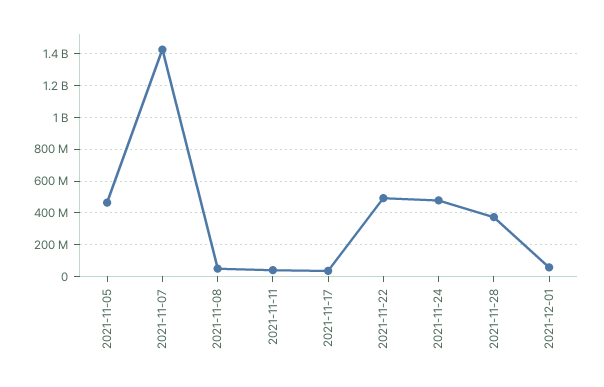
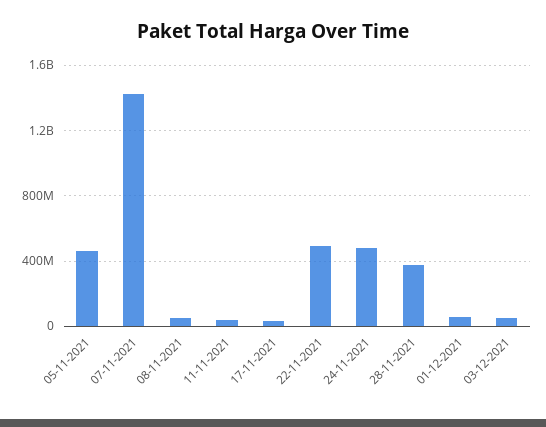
03-12-2021: none -> 50000000

